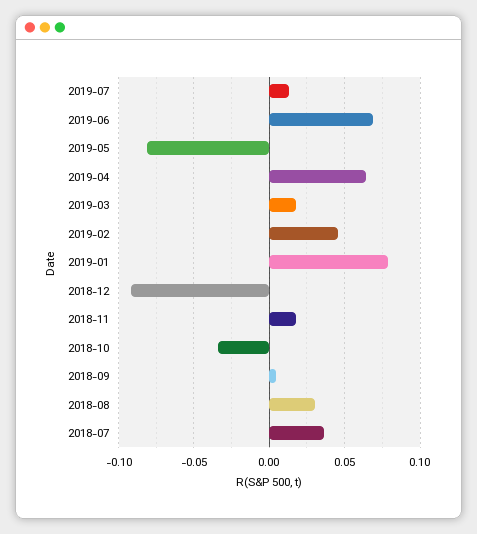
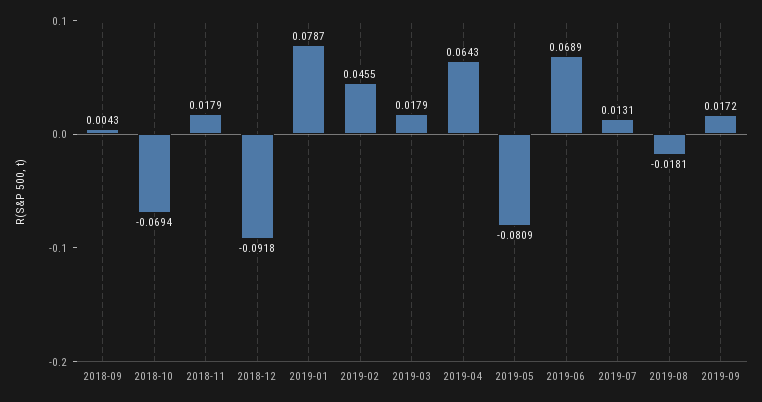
2018-10: -0.035 -> -0.0694
2018-08: 0.03 -> none
2018-07: 0.035 -> none
2019-08: none -> -0.0181
2019-09: none -> 0.0172

